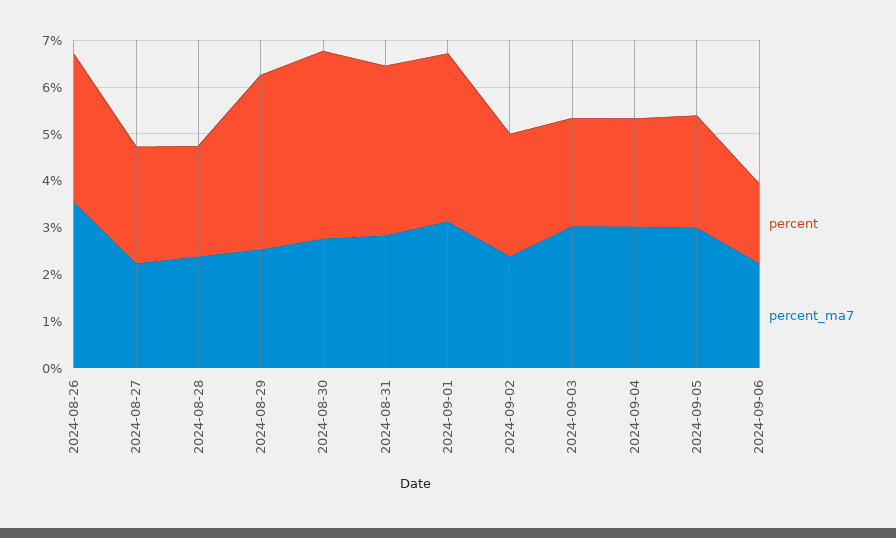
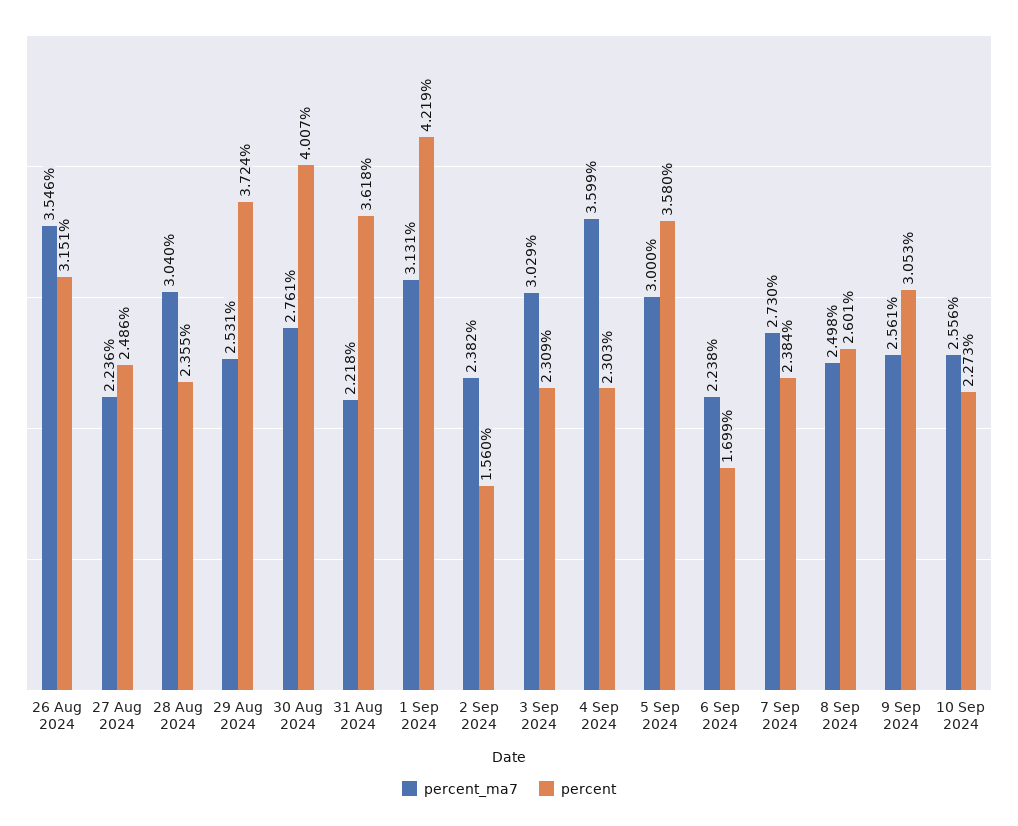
percent_ma7, 2024-08-28: 2.4 -> 3.04
percent_ma7, 2024-08-31: 2.8 -> 2.218
percent, 2024-09-01: 3.6 -> 4.219
percent, 2024-09-02: 2.6 -> 1.56
percent_ma7, 2024-09-04: 3 -> 3.599
percent, 2024-09-05: 2.4 -> 3.58
percent_ma7, 7 Sep 2024: none -> 2.73
percent, 7 Sep 2024: none -> 2.384
percent_ma7, 8 Sep 2024: none -> 2.498
percent, 8 Sep 2024: none -> 2.601
percent_ma7, 9 Sep 2024: none -> 2.561
percent, 9 Sep 2024: none -> 3.053
percent_ma7, 10 Sep 2024: none -> 2.556
percent, 10 Sep 2024: none -> 2.273

